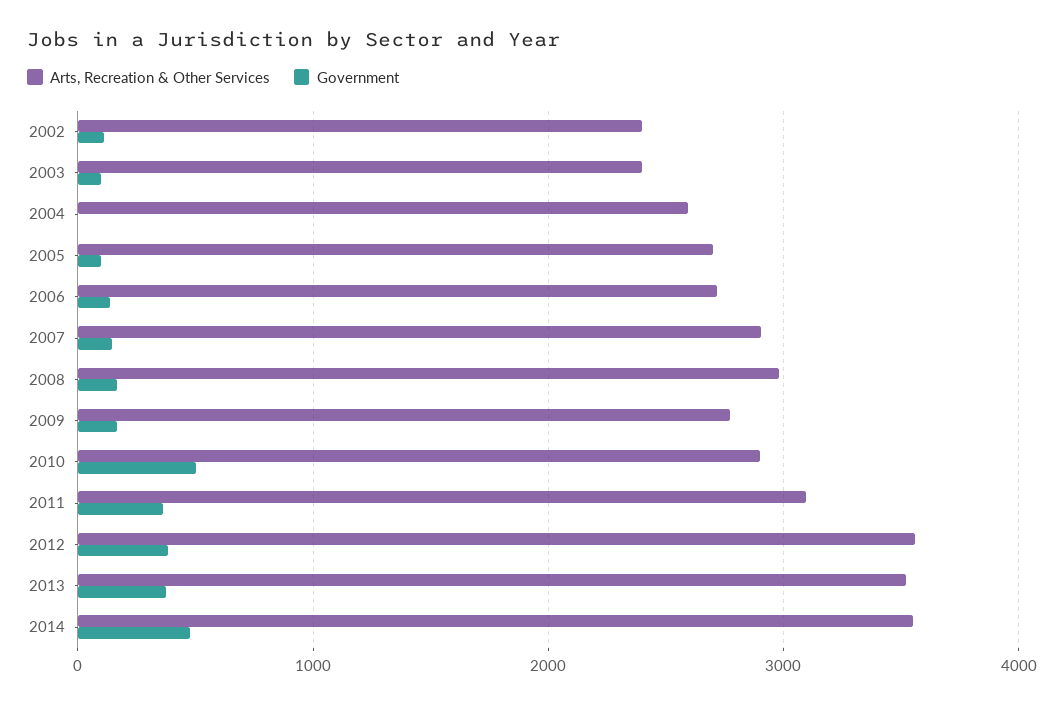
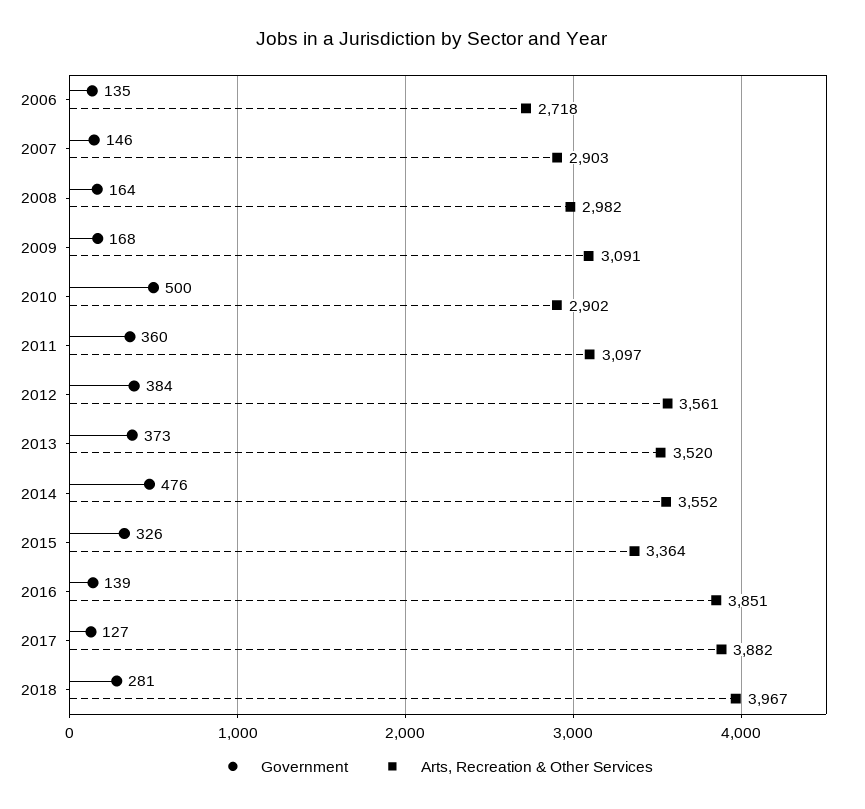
Arts, Recreation & Other Services, 2002: 2400 -> none
Government, 2002: 100 -> none
Arts, Recreation & Other Services, 2003: 2400 -> none
Government, 2003: 100 -> none
Arts, Recreation & Other Services, 2004: 2600 -> none
Government, 2004: 0 -> none
Arts, Recreation & Other Services, 2005: 2700 -> none
Government, 2005: 100 -> none
Arts, Recreation & Other Services, 2009: 2800 -> 3091
Government, 2015: none -> 326
Arts, Recreation & Other Services, 2015: none -> 3364
Government, 2016: none -> 139
Arts, Recreation & Other Services, 2016: none -> 3851
Government, 2017: none -> 127
Arts, Recreation & Other Services, 2017: none -> 3882
Government, 2018: none -> 281
Arts, Recreation & Other Services, 2018: none -> 3967

